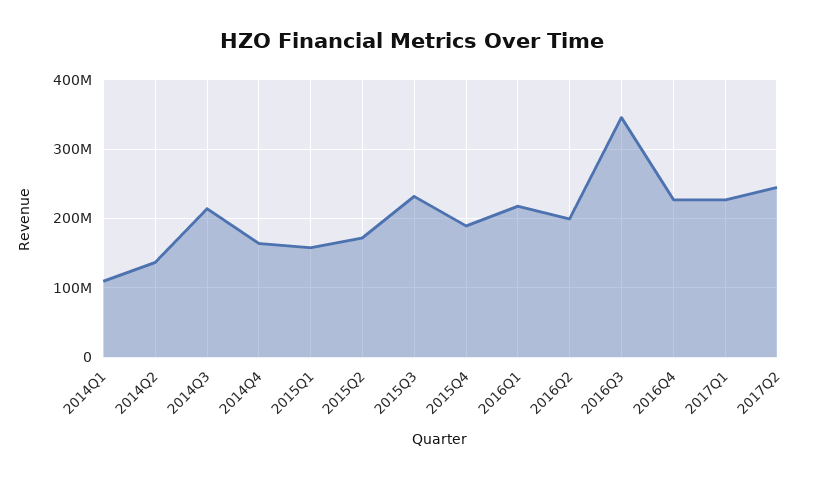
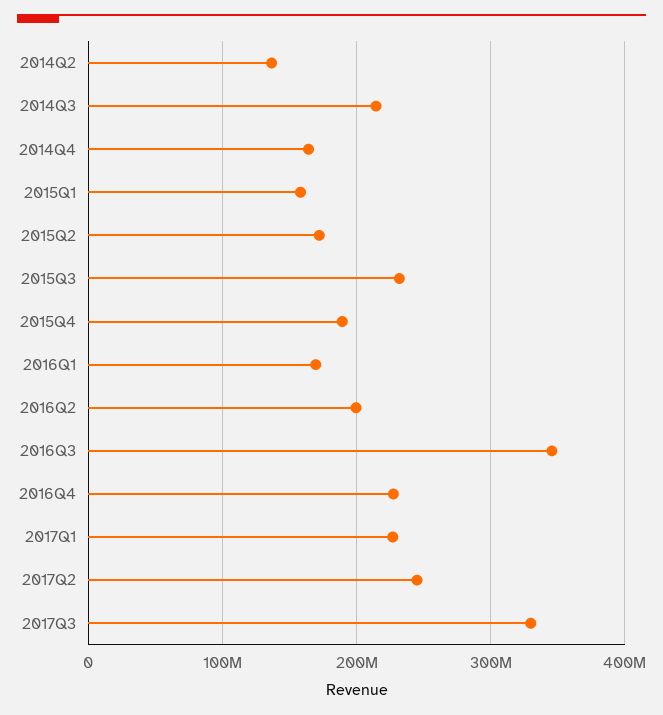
2014Q1: 110000000 -> none
2016Q1: 220000000 -> 170000000
2017Q3: none -> 330000000

